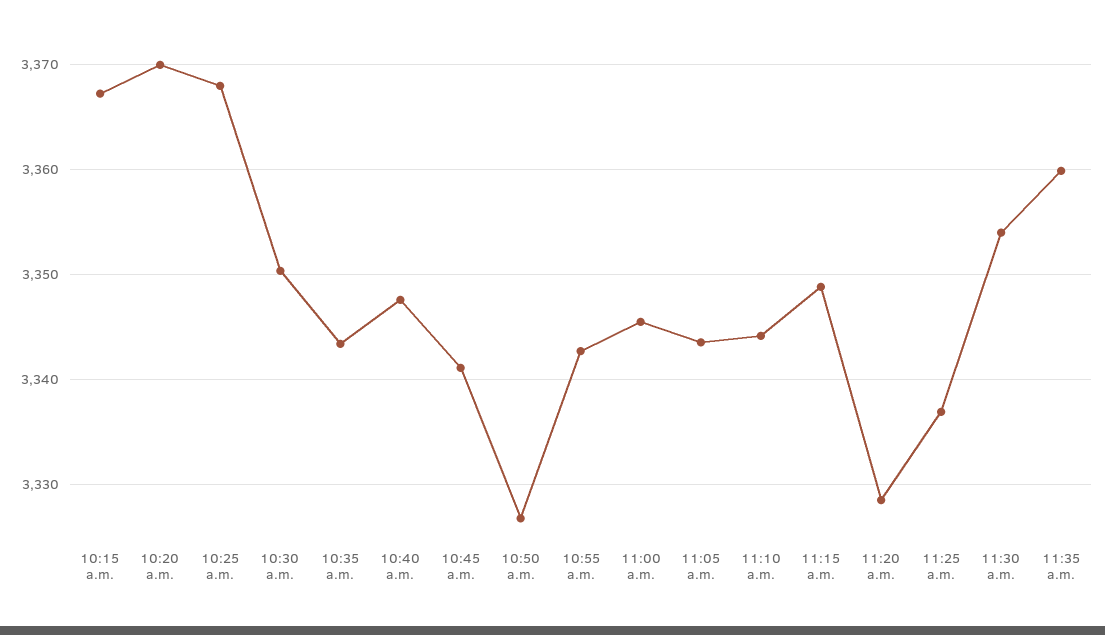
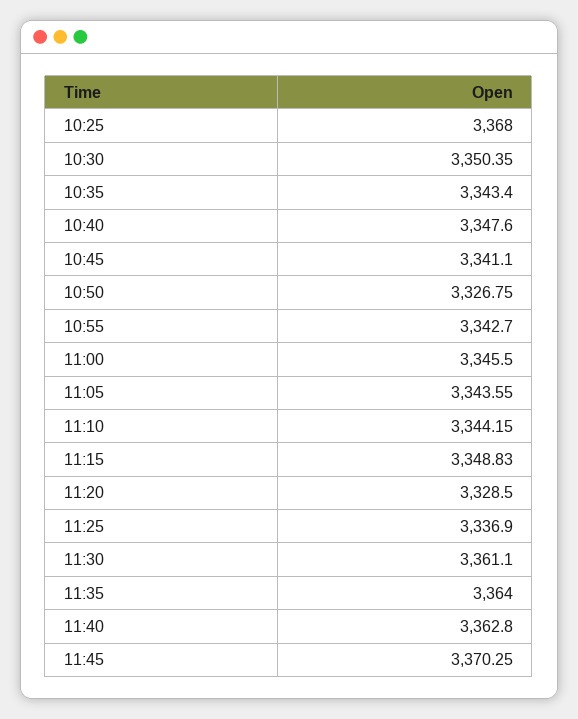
10:15 a.m.: 3367 -> none
10:20 a.m.: 3370 -> none
11:30 a.m.: 3354 -> 3361.1
11:35 a.m.: 3360 -> 3364
11:40: none -> 3362.8
11:45: none -> 3370.25

